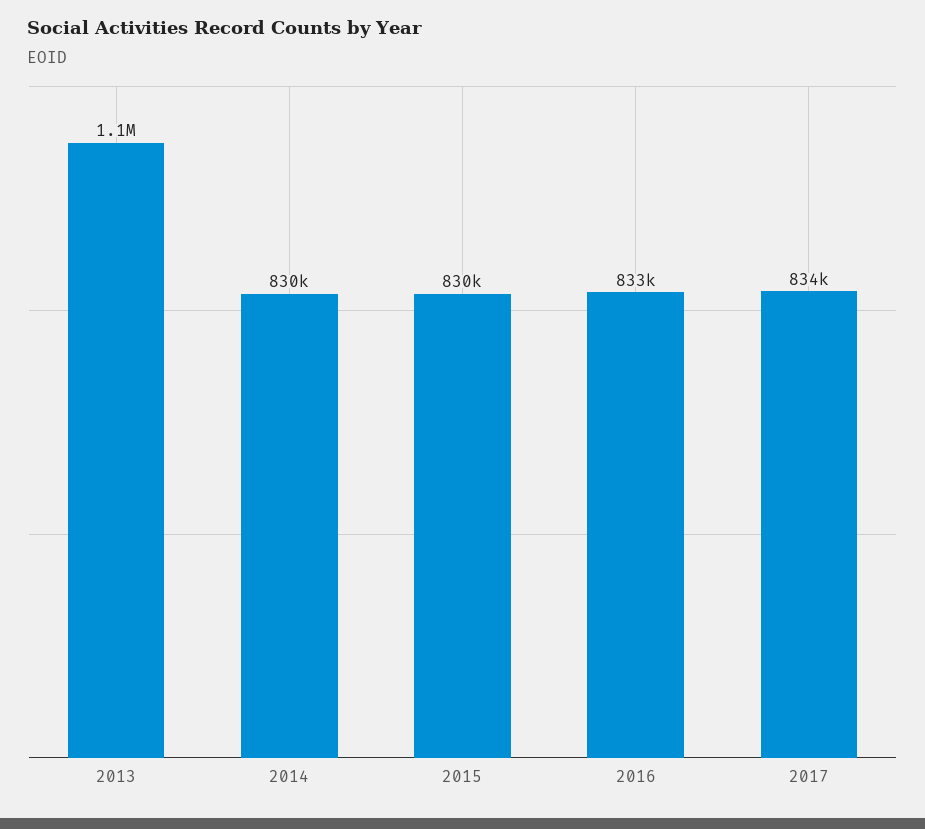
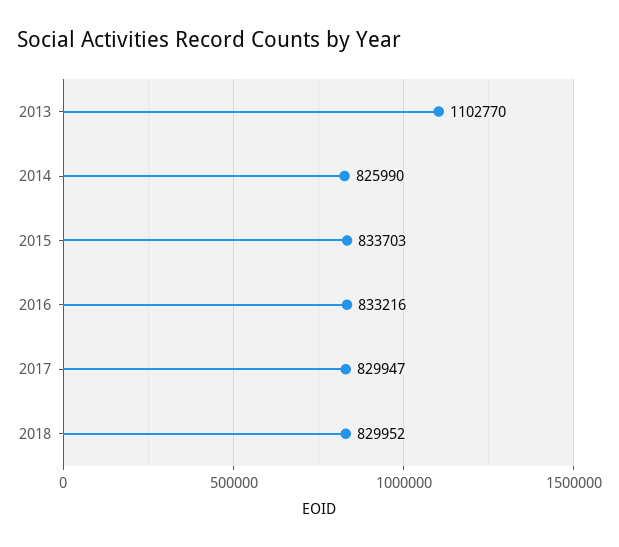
2014: 830000 -> 825990
2015: 830000 -> 833703
2017: 834000 -> 829947
2018: none -> 829952

